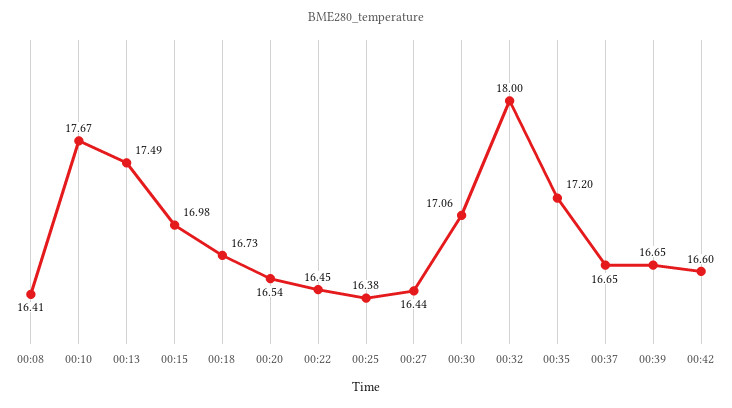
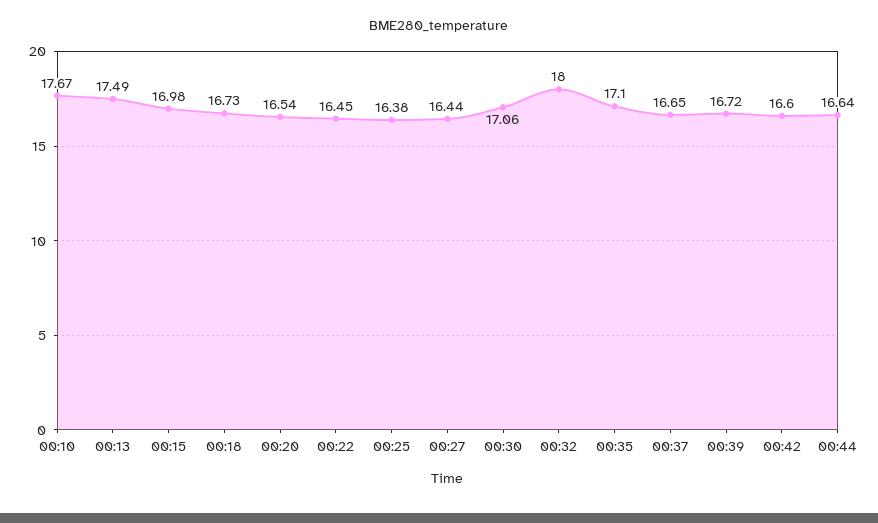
00:08: 16.41 -> none
00:35: 17.2 -> 17.1
00:39: 16.65 -> 16.72
00:44: none -> 16.64

